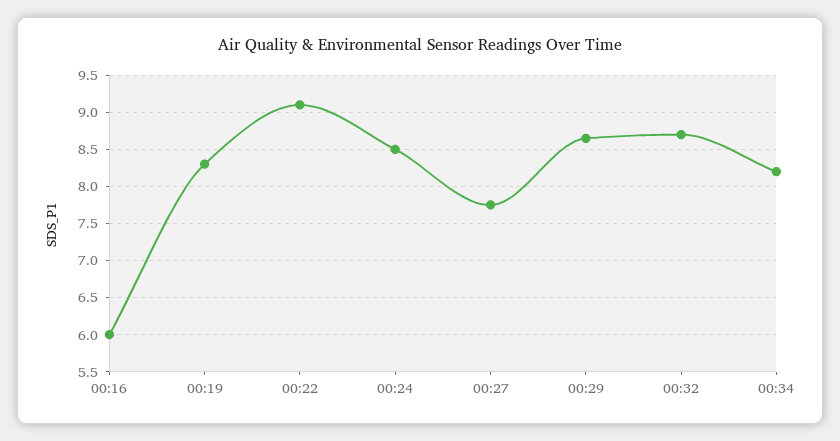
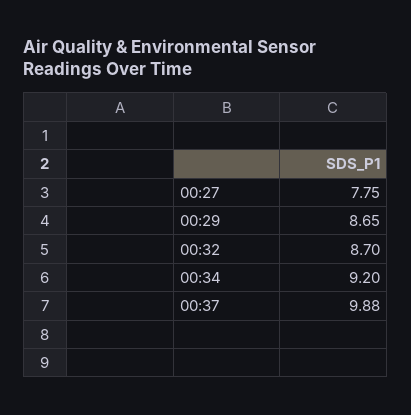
00:16: 6 -> none
00:19: 8.3 -> none
00:22: 9.1 -> none
00:24: 8.5 -> none
00:34: 8.2 -> 9.2
00:37: none -> 9.88

